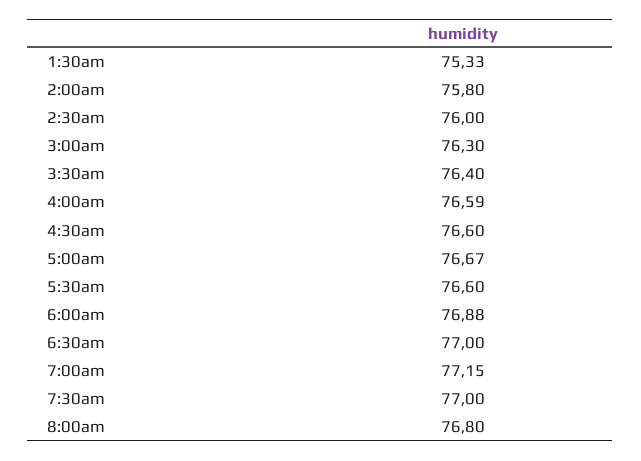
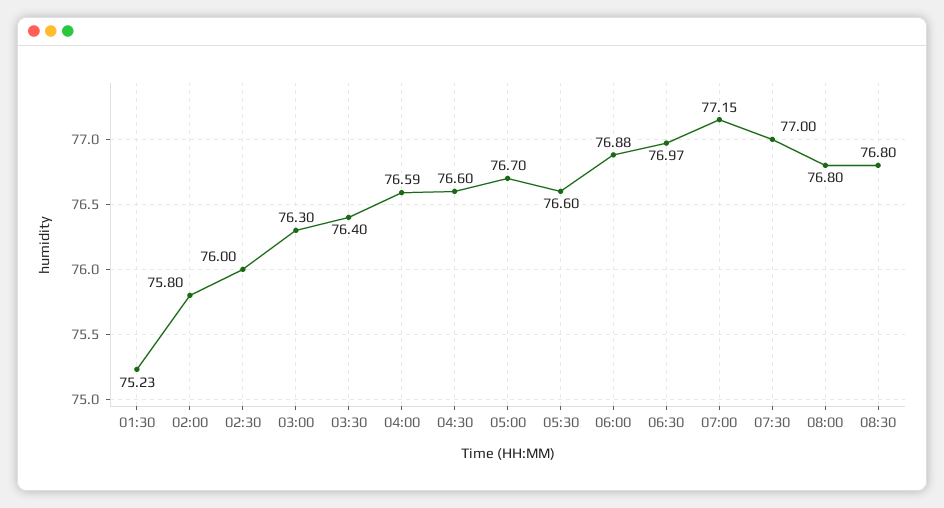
1:30am: 75.33 -> 75.23
5:00am: 76.67 -> 76.7
6:30am: 77 -> 76.97
08:30: none -> 76.8

